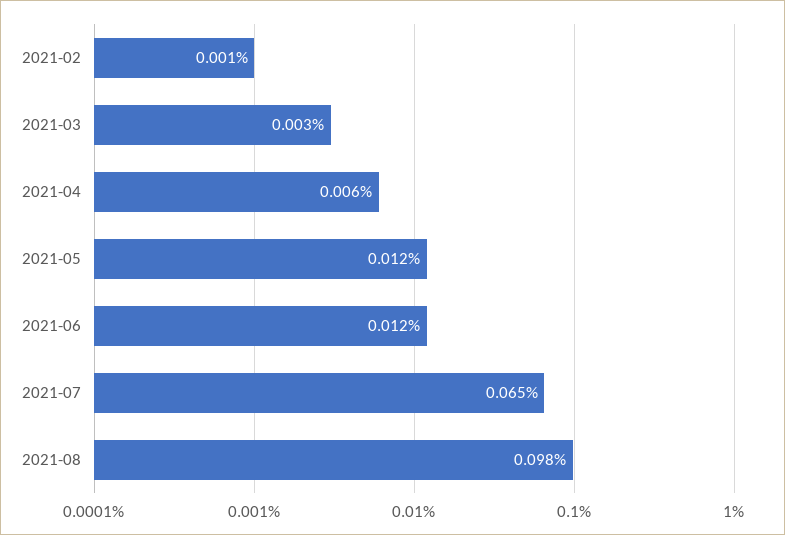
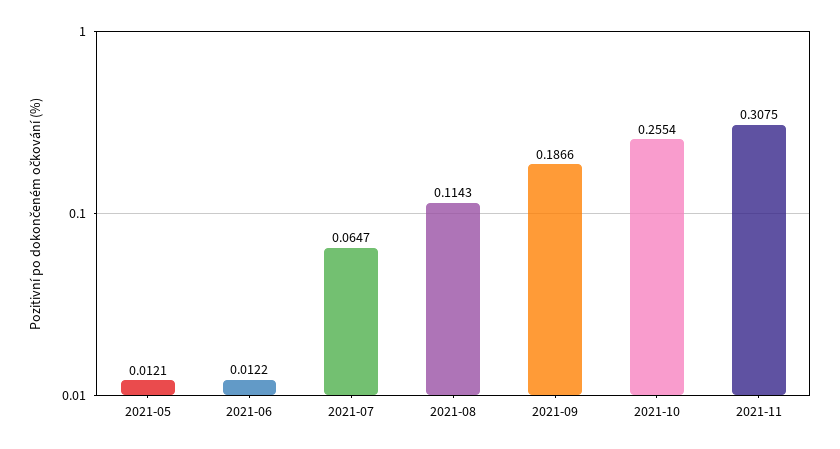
2021-02: 0.001 -> none
2021-03: 0.003 -> none
2021-04: 0.006 -> none
2021-08: 0.098 -> 0.1143
2021-09: none -> 0.1866
2021-10: none -> 0.2554
2021-11: none -> 0.3075

